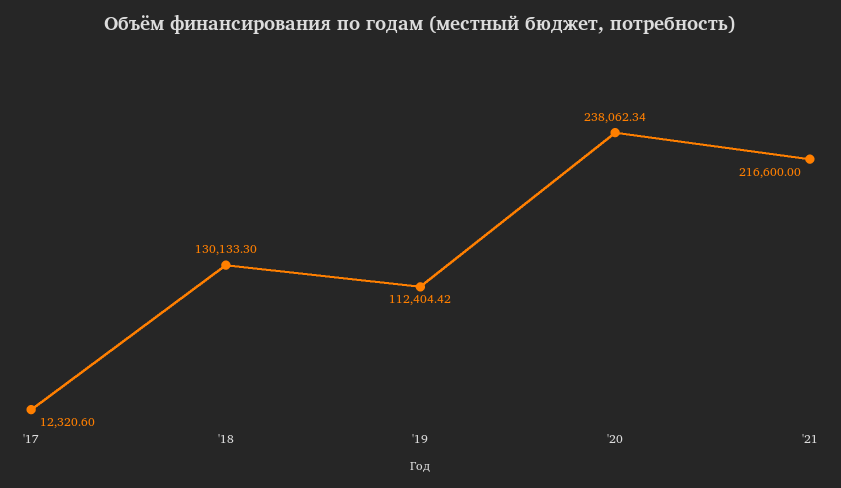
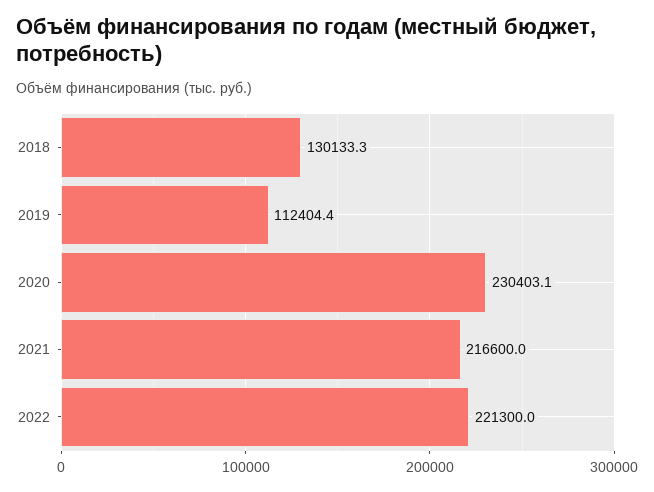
'17: 12320.6 -> none
'20: 238062.34 -> 230403.1
2022: none -> 221300

